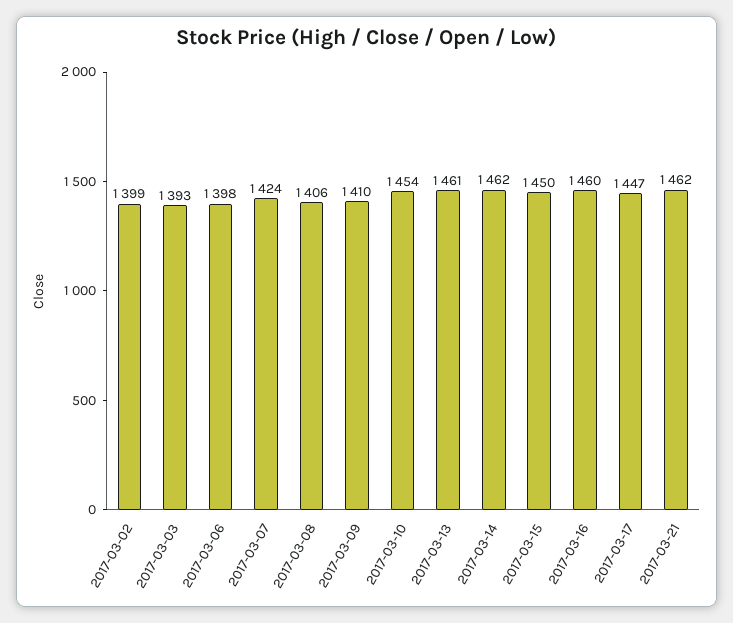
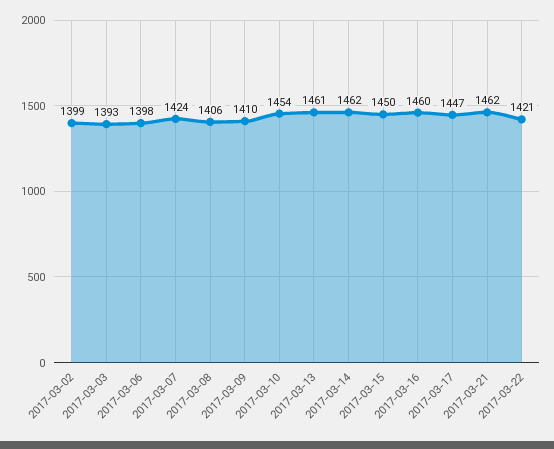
2017-03-22: none -> 1421

